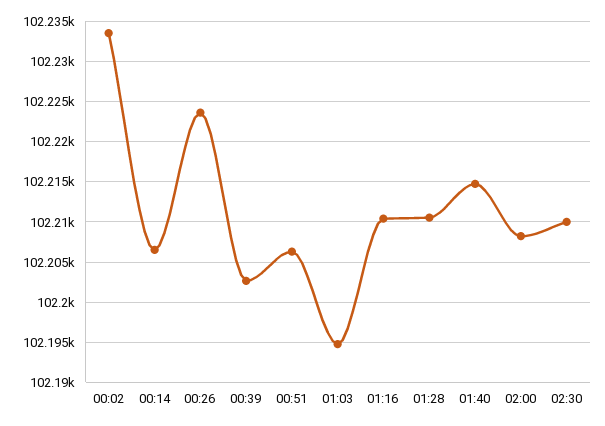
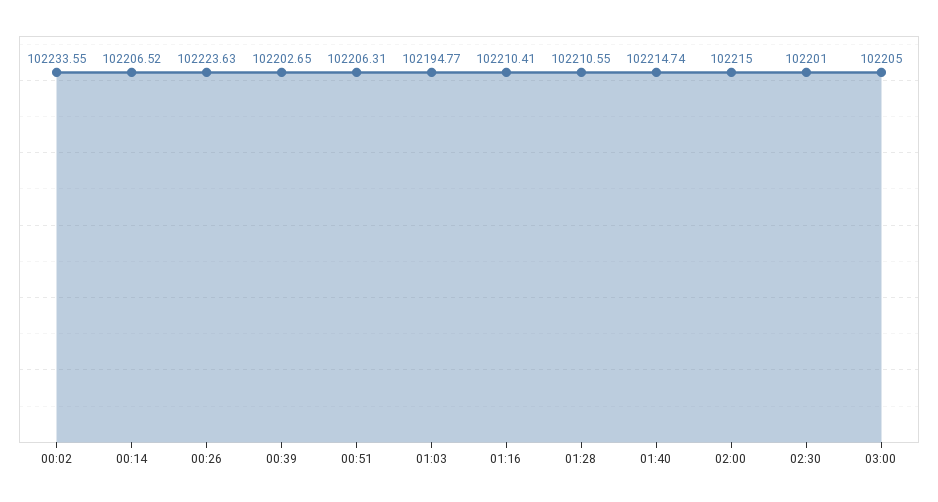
02:00: 102208 -> 102215
02:30: 102210 -> 102201
03:00: none -> 102205

